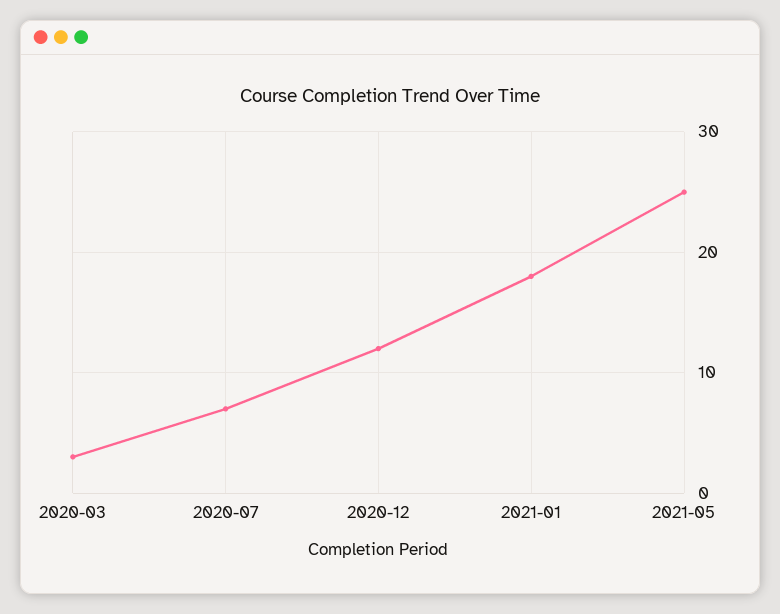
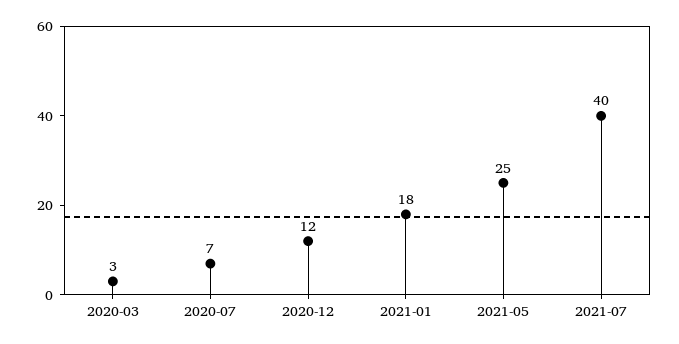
2021-07: none -> 40

